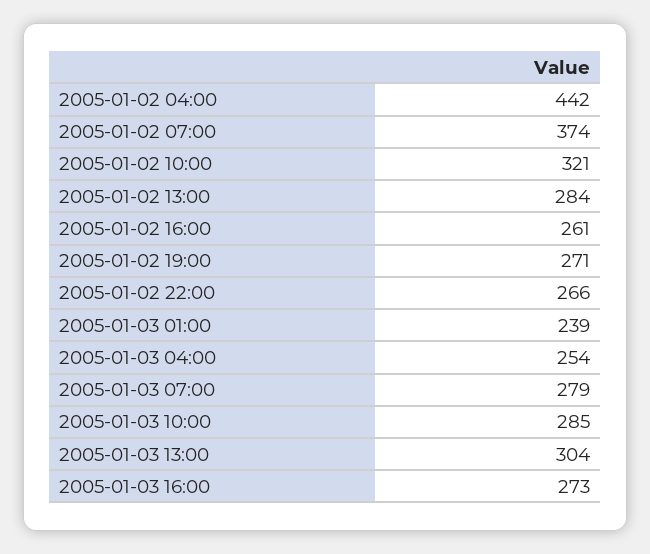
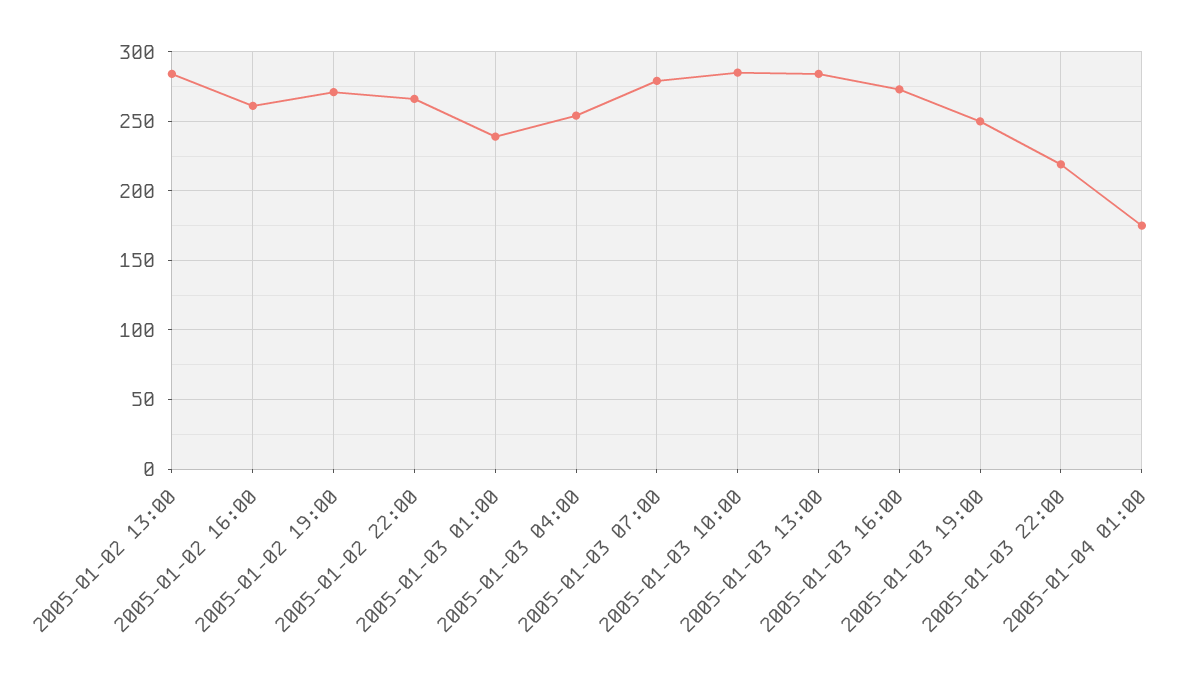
2005-01-02 04:00: 442 -> none
2005-01-02 07:00: 374 -> none
2005-01-02 10:00: 321 -> none
2005-01-03 13:00: 304 -> 285
2005-01-03 19:00: none -> 250
2005-01-03 22:00: none -> 220
2005-01-04 01:00: none -> 175

